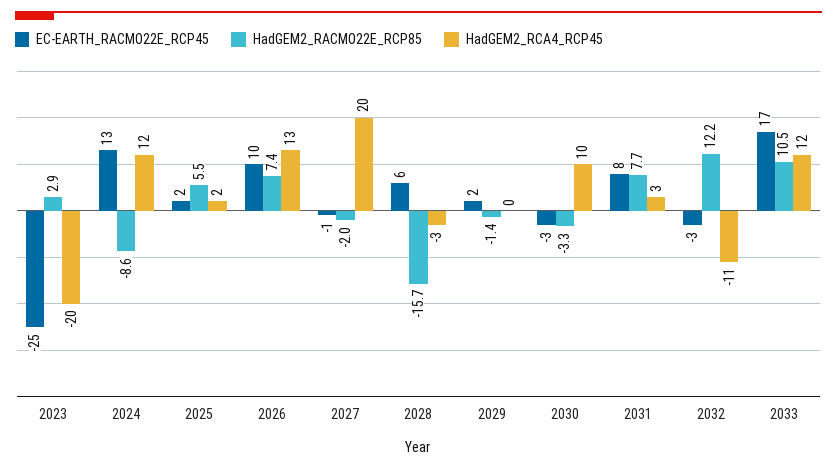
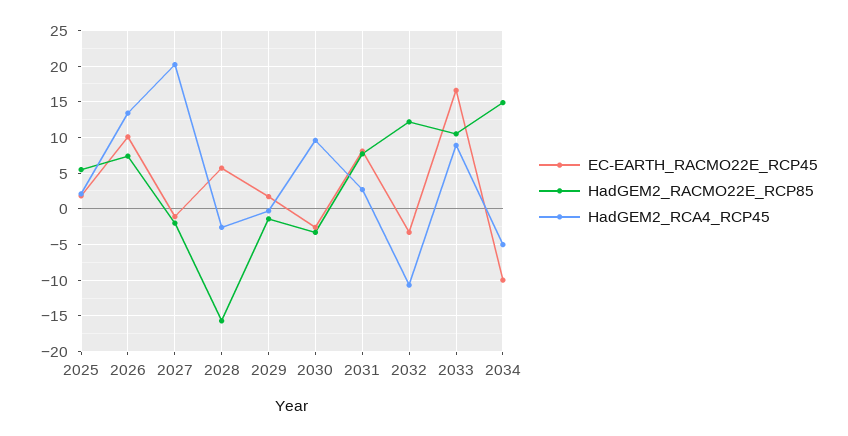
EC-EARTH_RACMO22E_RCP45, 2023: -25 -> none
HadGEM2_RACMO22E_RCP85, 2023: 2.9 -> none
HadGEM2_RCA4_RCP45, 2023: -20 -> none
EC-EARTH_RACMO22E_RCP45, 2024: 13 -> none
HadGEM2_RACMO22E_RCP85, 2024: -8.6 -> none
HadGEM2_RCA4_RCP45, 2024: 12 -> none
HadGEM2_RCA4_RCP45, 2033: 12 -> 9
EC-EARTH_RACMO22E_RCP45, 2034: none -> -10
HadGEM2_RACMO22E_RCP85, 2034: none -> 15
HadGEM2_RCA4_RCP45, 2034: none -> -5

